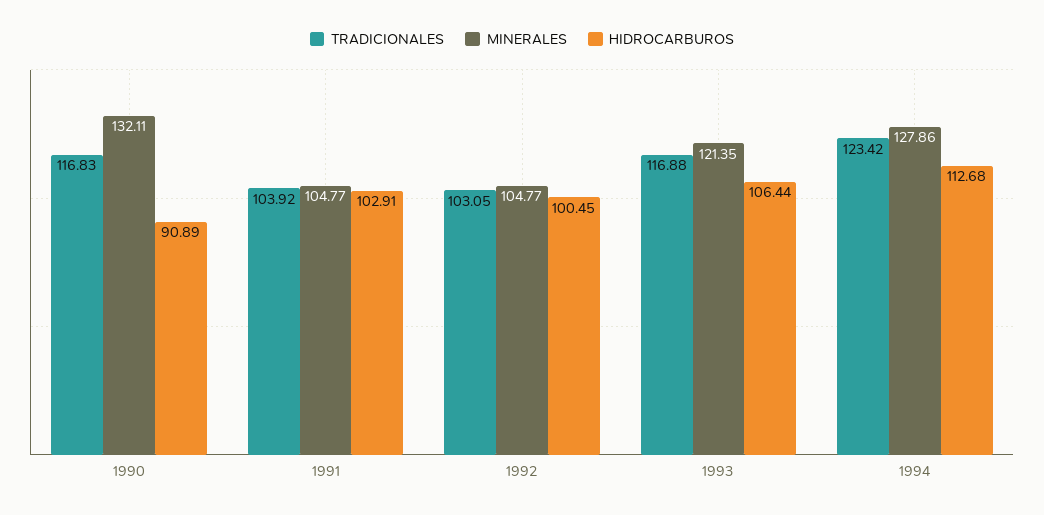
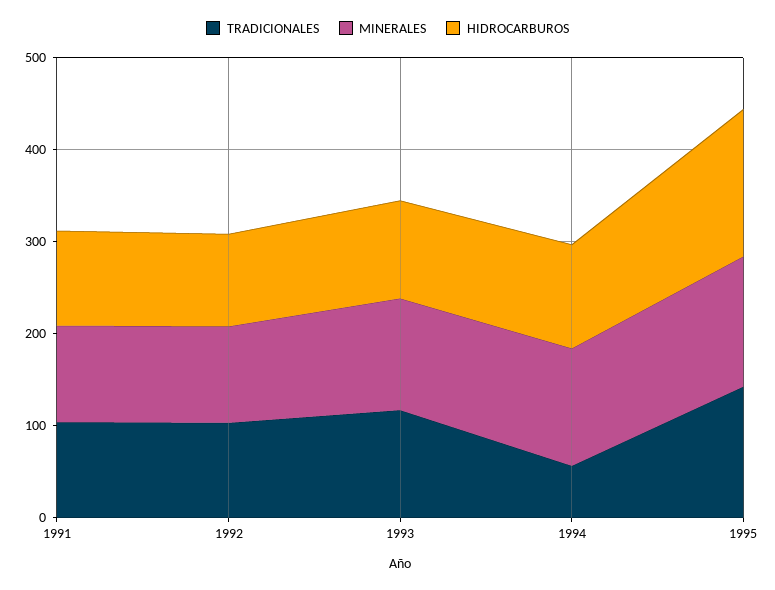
TRADICIONALES, 1990: 116.83 -> none
MINERALES, 1990: 132.11 -> none
HIDROCARBUROS, 1990: 90.89 -> none
TRADICIONALES, 1994: 123.42 -> 60
TRADICIONALES, 1995: none -> 140
MINERALES, 1995: none -> 140
HIDROCARBUROS, 1995: none -> 160

